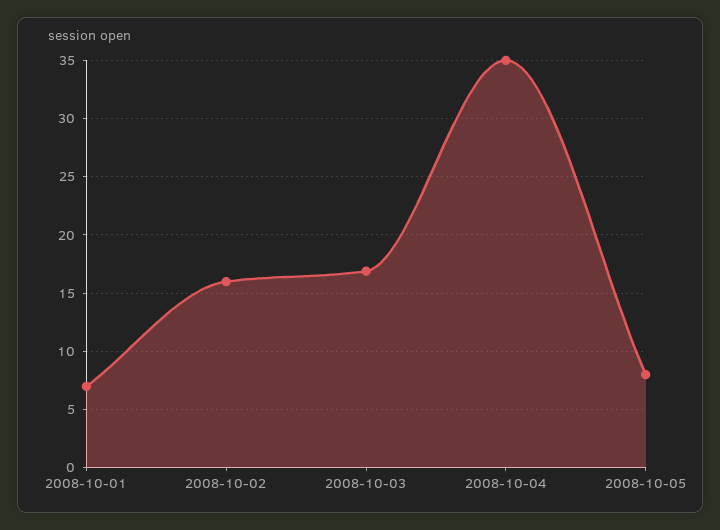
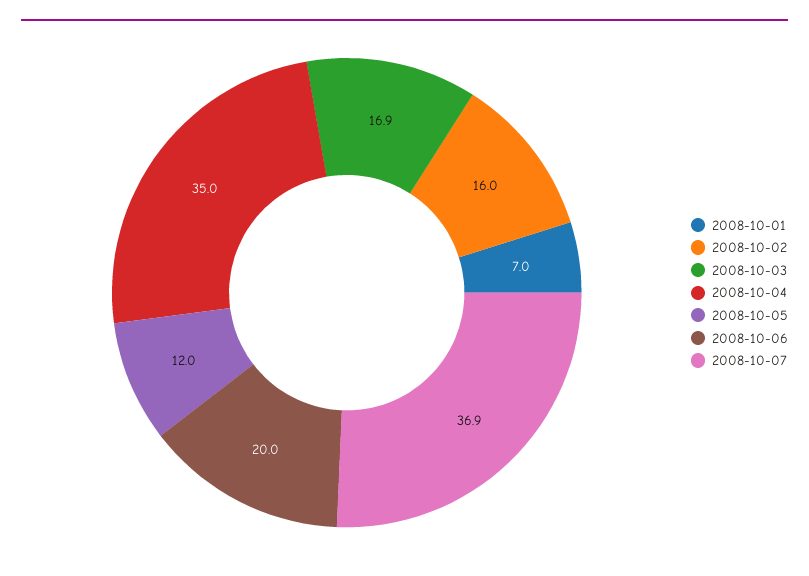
2008-10-05: 8 -> 12
2008-10-06: none -> 20
2008-10-07: none -> 36.9

